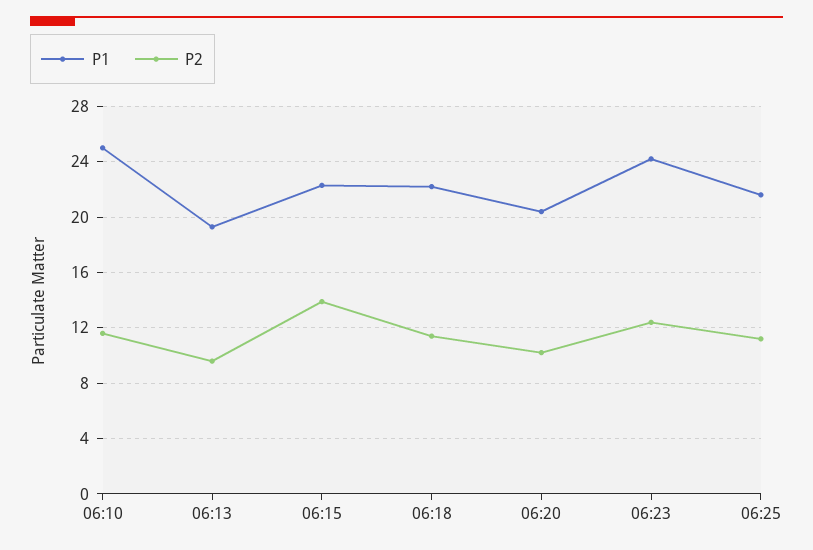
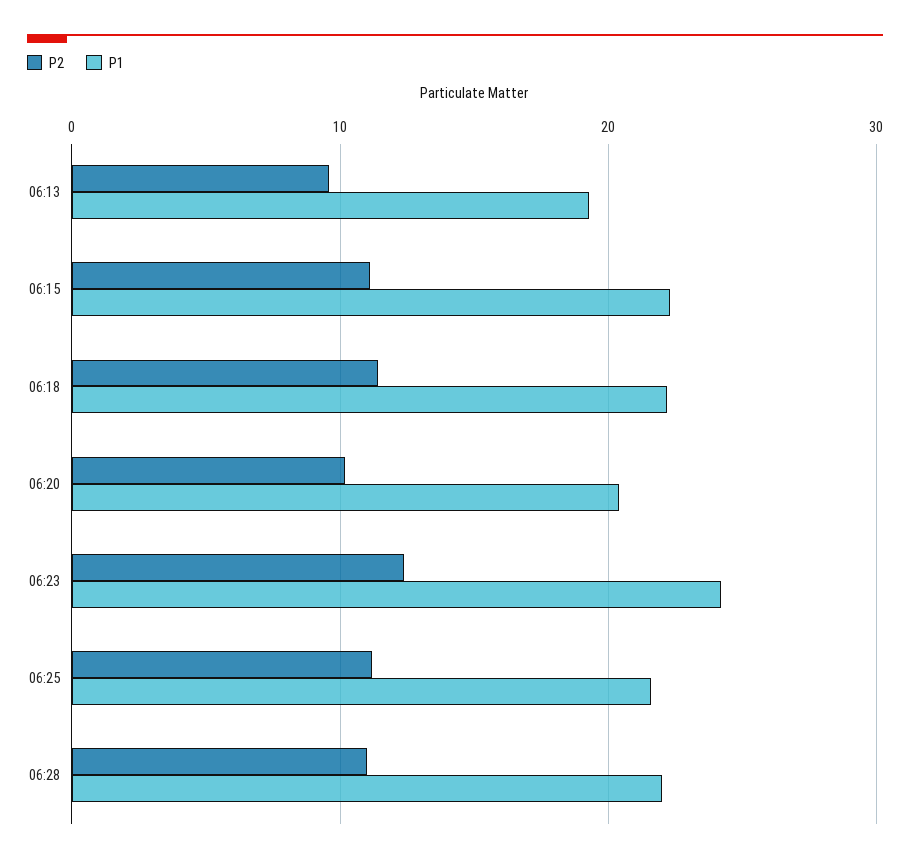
P1, 06:10: 25 -> none
P2, 06:10: 11.5 -> none
P2, 06:15: 14 -> 11
P2, 06:28: none -> 11
P1, 06:28: none -> 22

